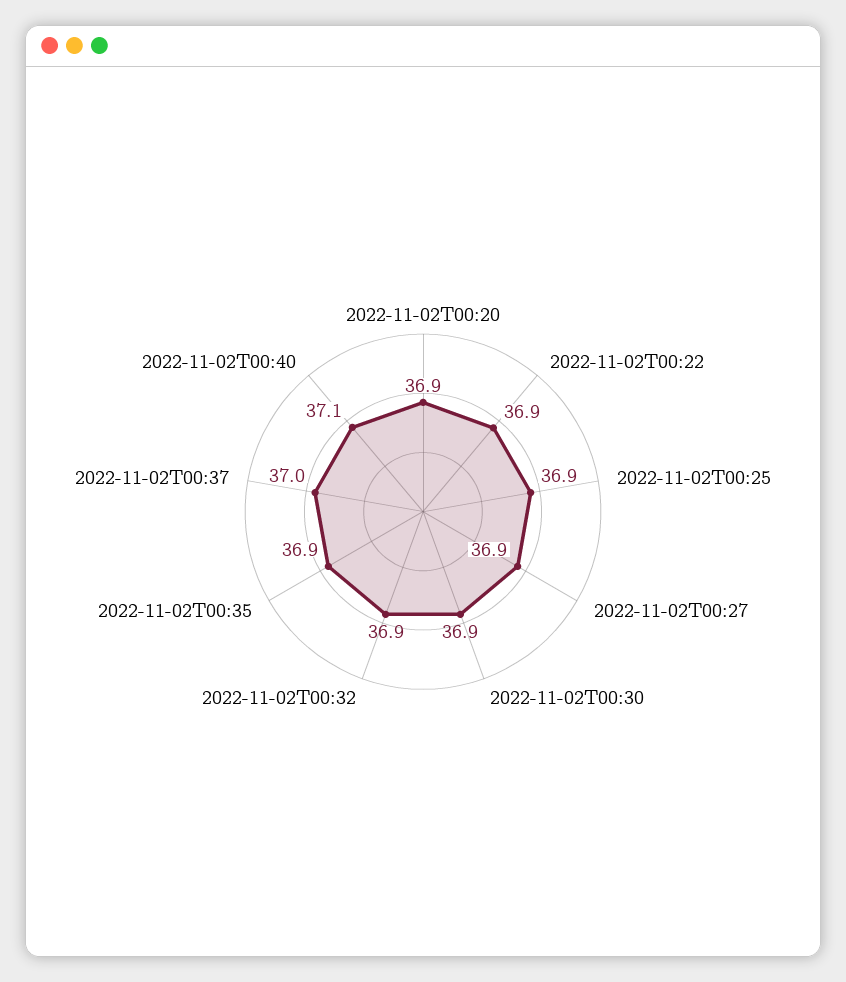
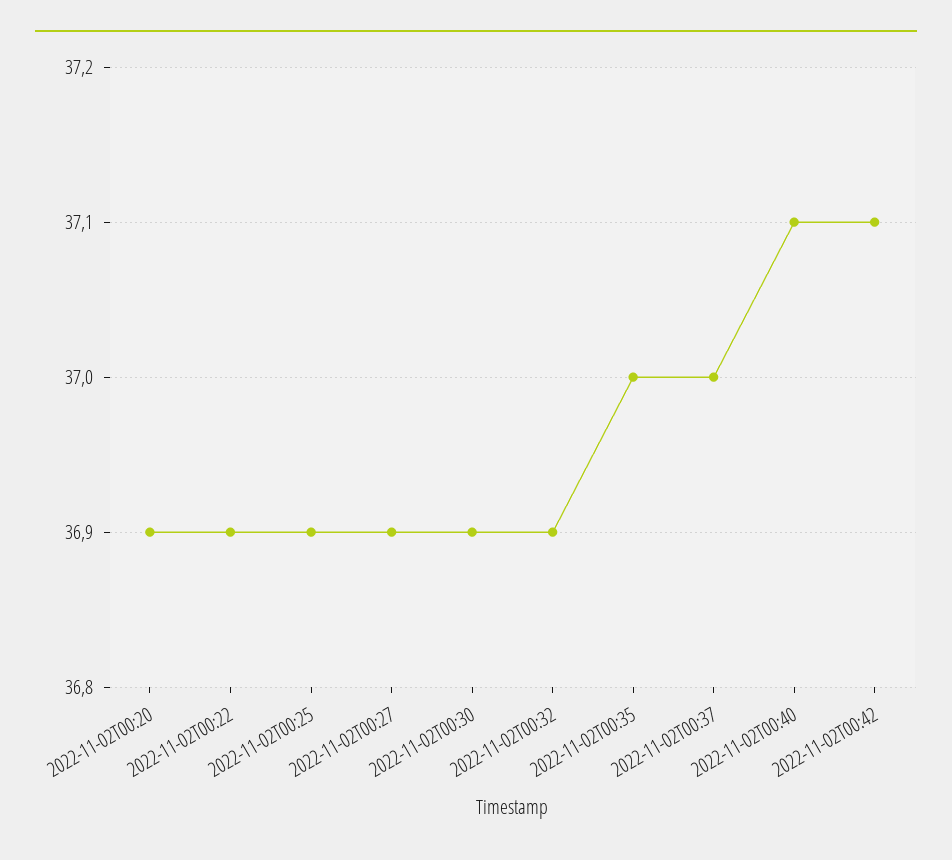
2022-11-02T00:35: 36.9 -> 37
2022-11-02T00:42: none -> 37.1

